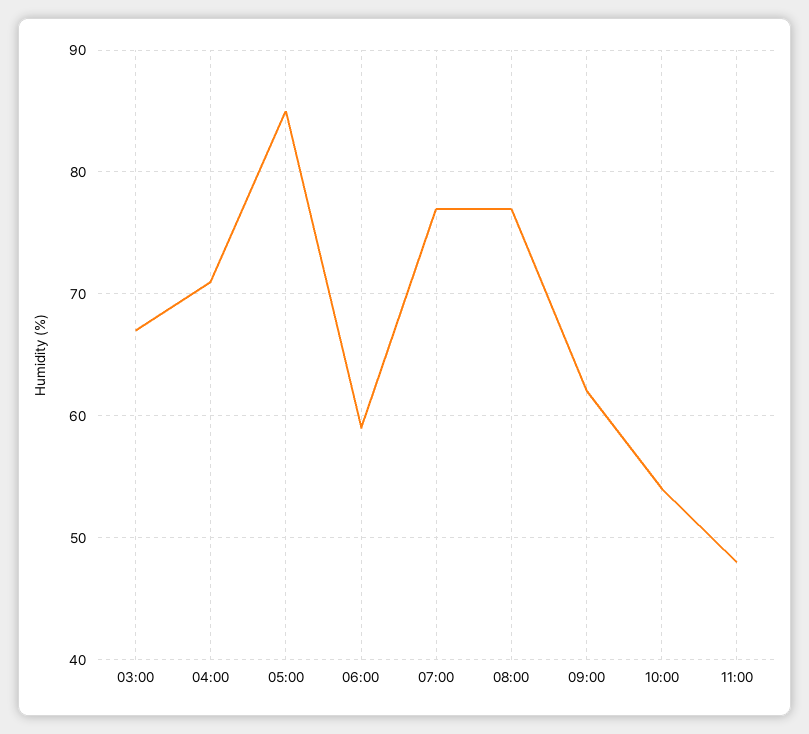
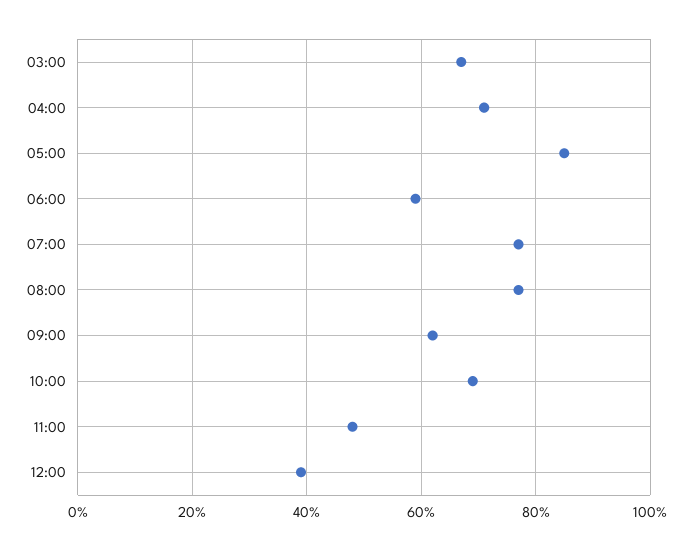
10:00: 54 -> 70
12:00: none -> 40

